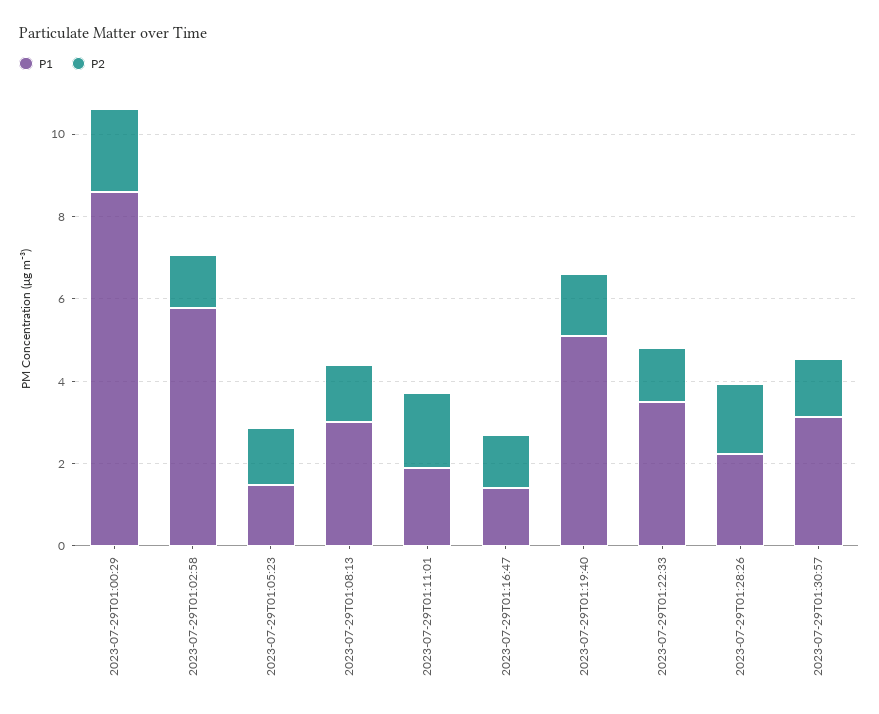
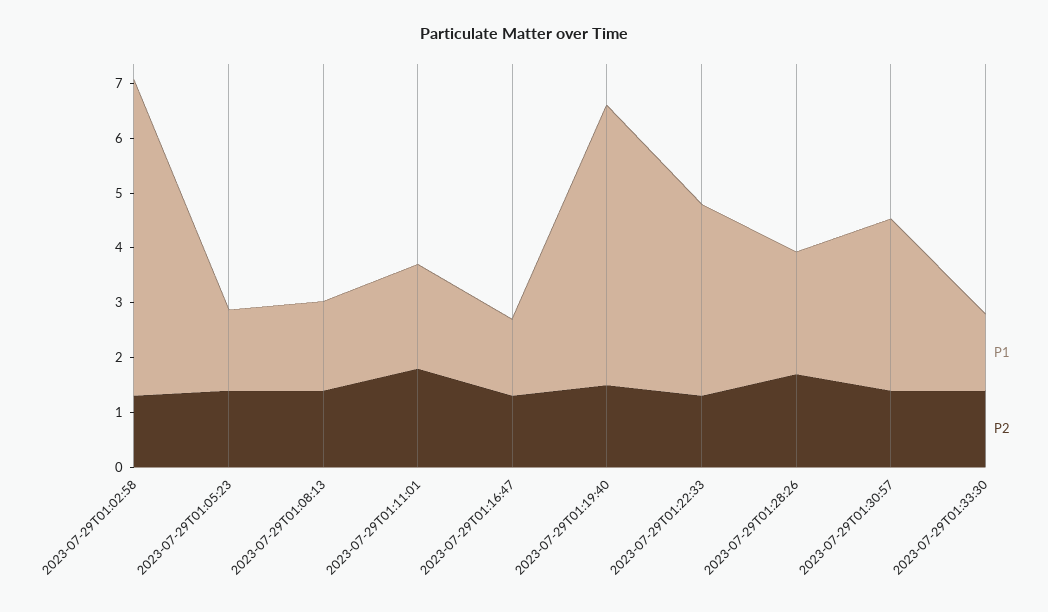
P1, 2023-07-29T01:00:29: 8.5 -> none
P2, 2023-07-29T01:00:29: 2 -> none
P1, 2023-07-29T01:08:13: 3 -> 1.6
P1, 2023-07-29T01:33:30: none -> 1.4
P2, 2023-07-29T01:33:30: none -> 1.4

